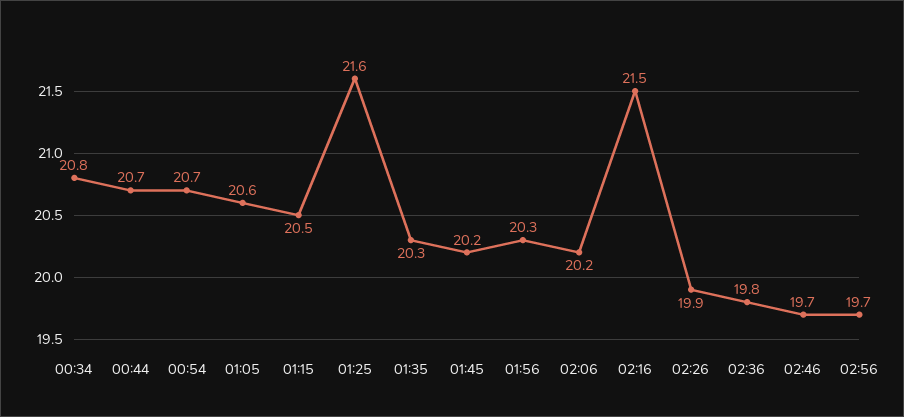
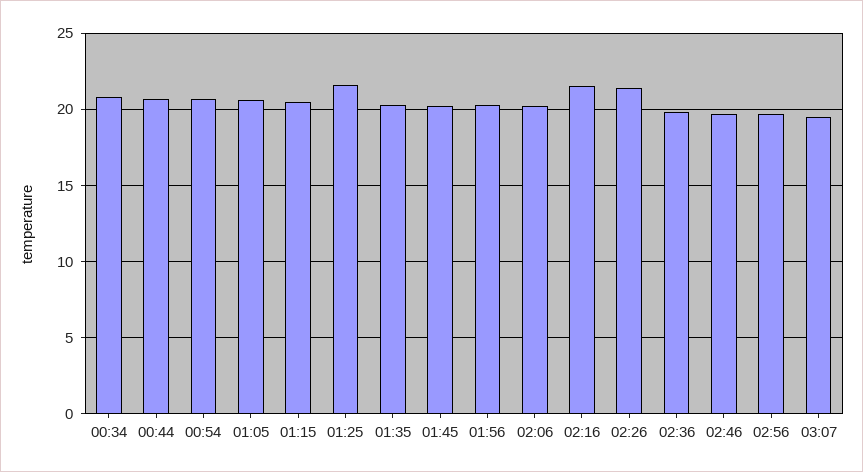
02:26: 19.9 -> 21.5
03:07: none -> 19.5

